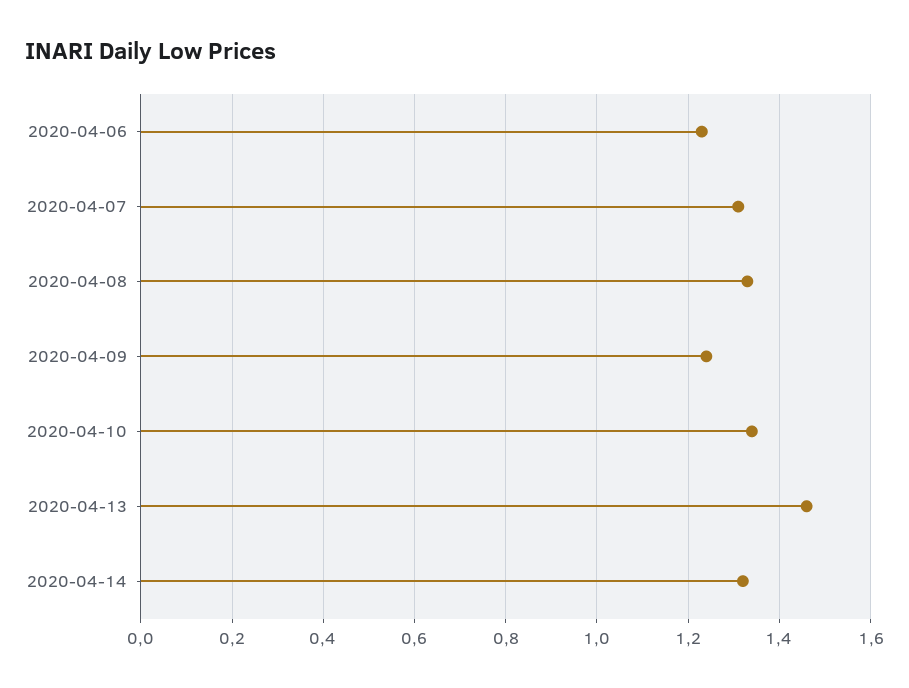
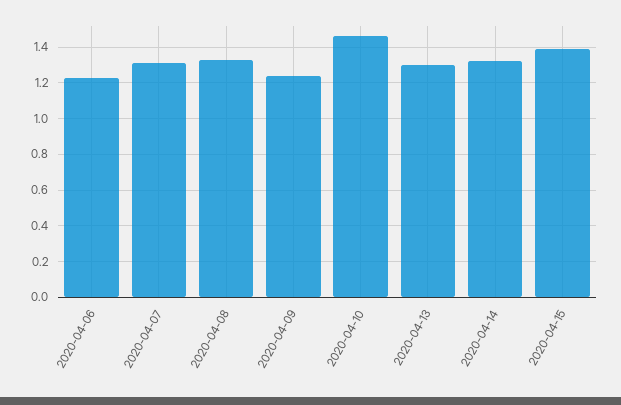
2020-04-10: 1.35 -> 1.45
2020-04-13: 1.45 -> 1.3
2020-04-15: none -> 1.4

